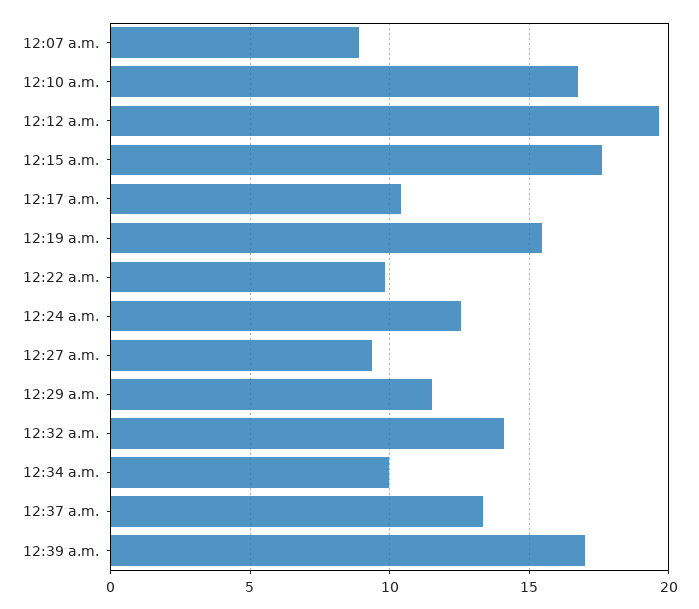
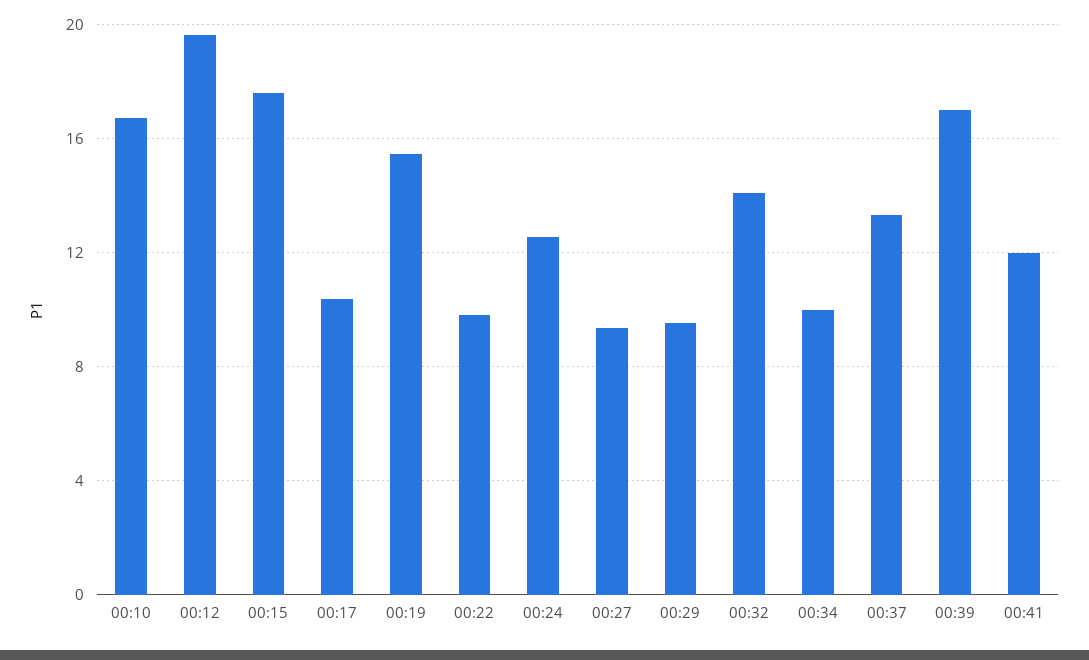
12:07 a.m.: 9 -> none
12:29 a.m.: 11.5 -> 9.5
00:41: none -> 12

